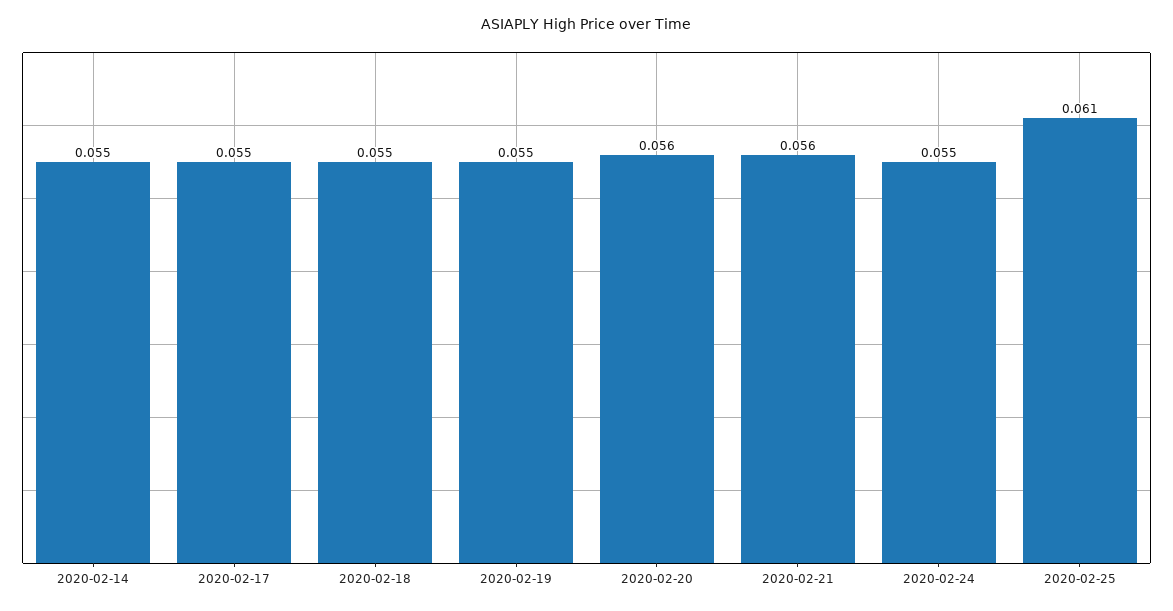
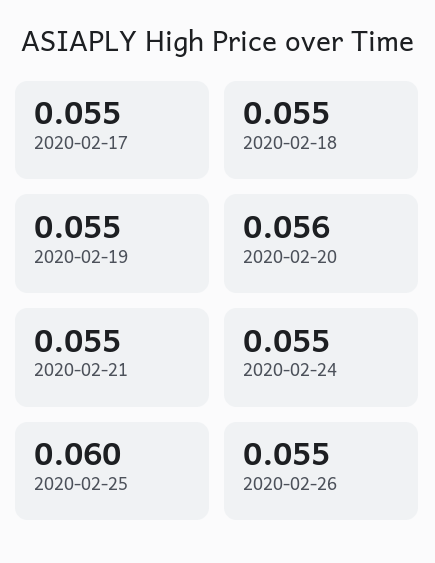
2020-02-14: 0.055 -> none
2020-02-21: 0.056 -> 0.055
2020-02-25: 0.061 -> 0.06
2020-02-26: none -> 0.055

